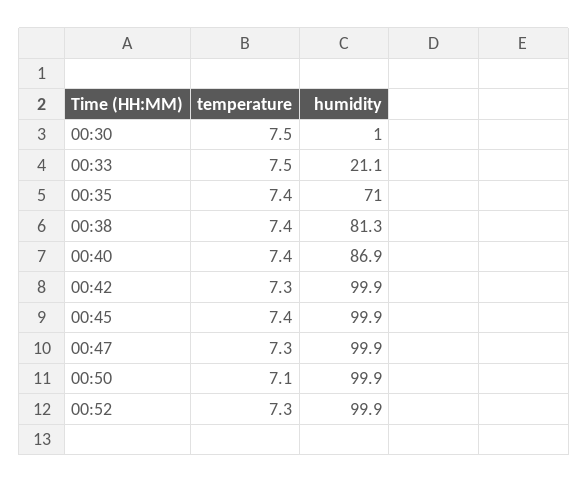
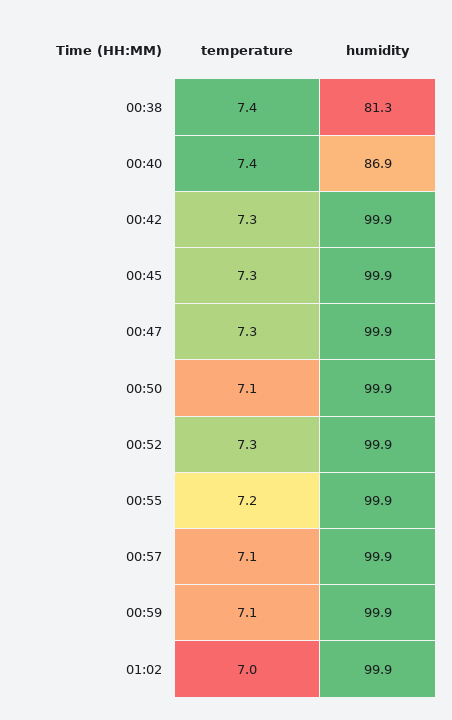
temperature, 00:30: 7.5 -> none
humidity, 00:30: 1 -> none
temperature, 00:33: 7.5 -> none
humidity, 00:33: 21.1 -> none
temperature, 00:35: 7.4 -> none
humidity, 00:35: 71 -> none
temperature, 00:45: 7.4 -> 7.3
temperature, 00:55: none -> 7.2
humidity, 00:55: none -> 99.9
temperature, 00:57: none -> 7.1
humidity, 00:57: none -> 99.9
temperature, 00:59: none -> 7.1
humidity, 00:59: none -> 99.9
temperature, 01:02: none -> 7
humidity, 01:02: none -> 99.9

